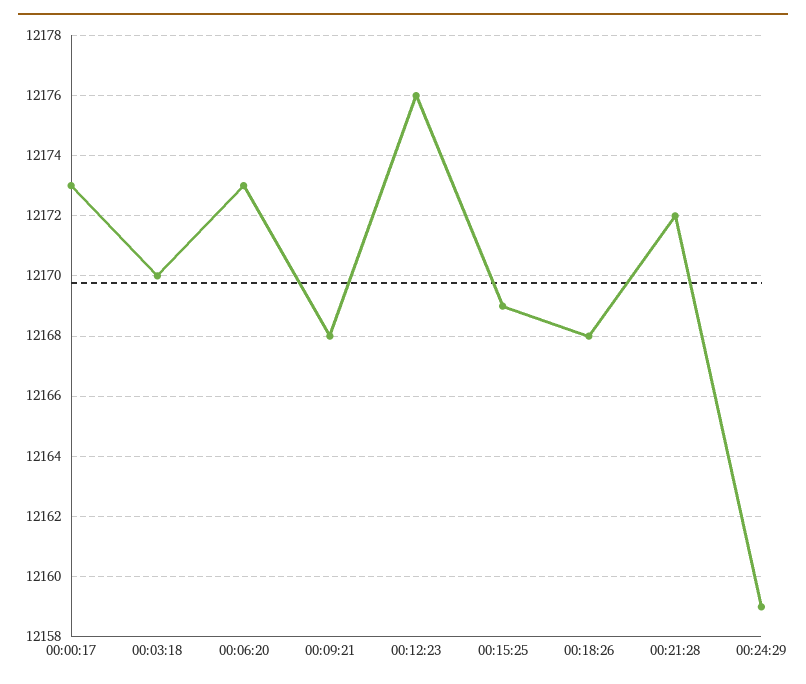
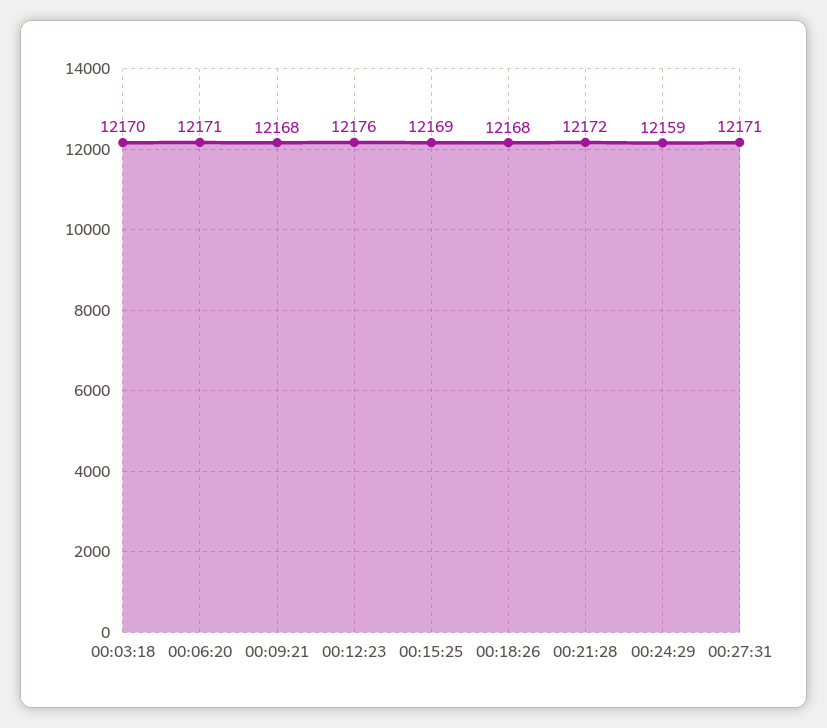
00:00:17: 12173 -> none
00:06:20: 12173 -> 12171
00:27:31: none -> 12171

